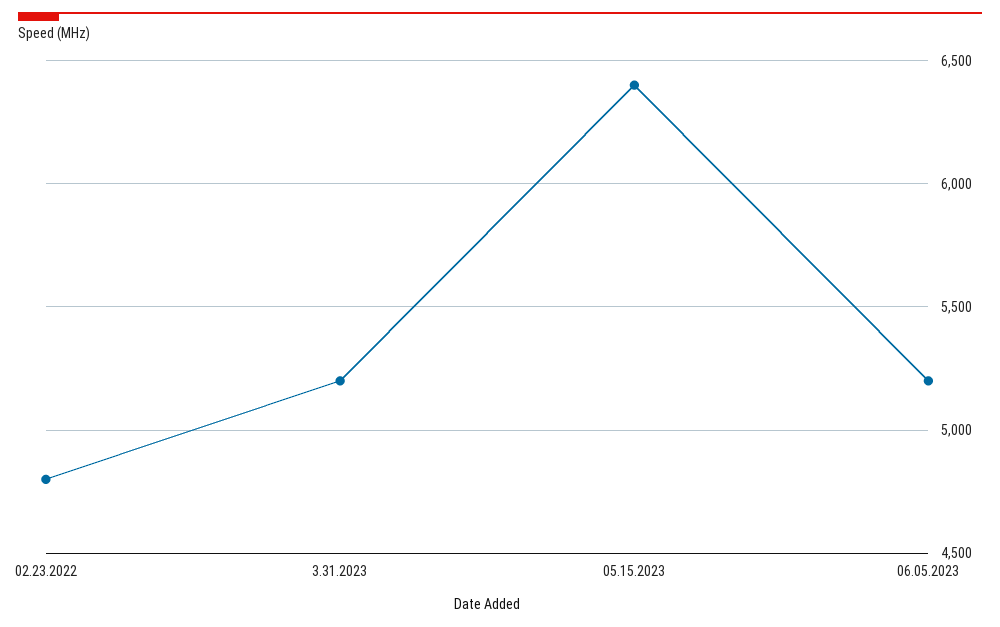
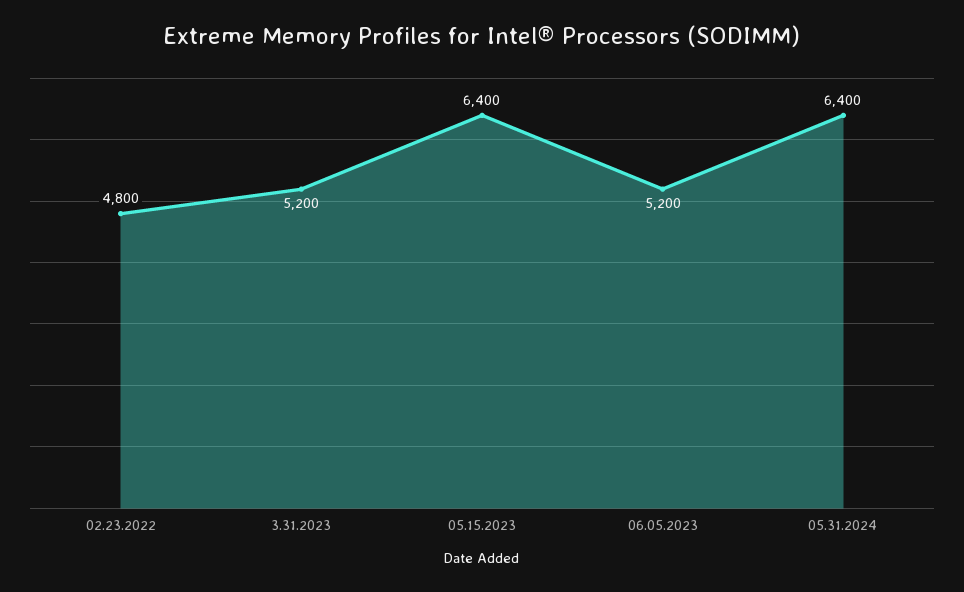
05.31.2024: none -> 6400

